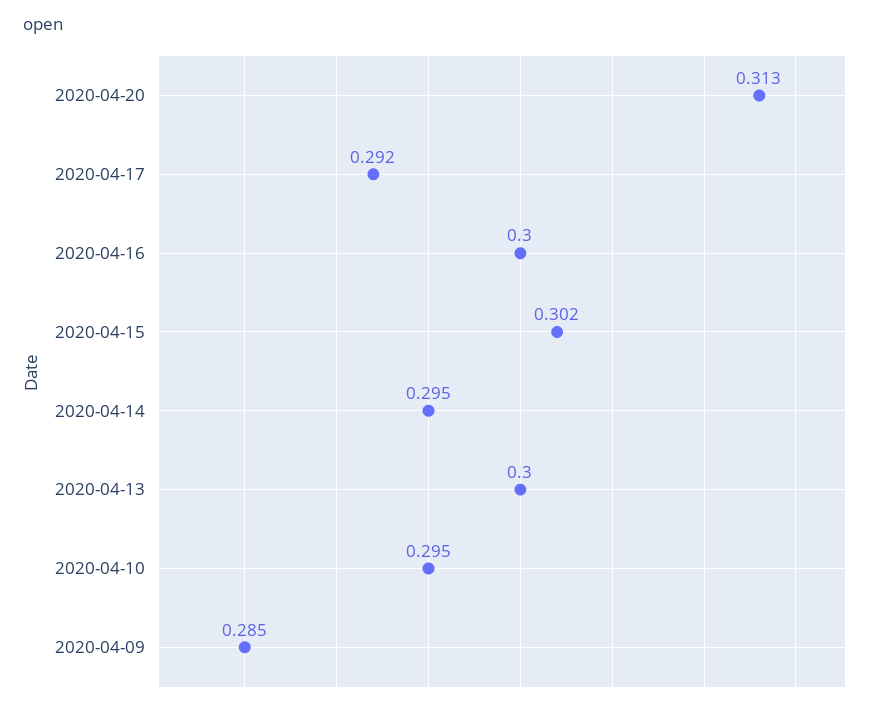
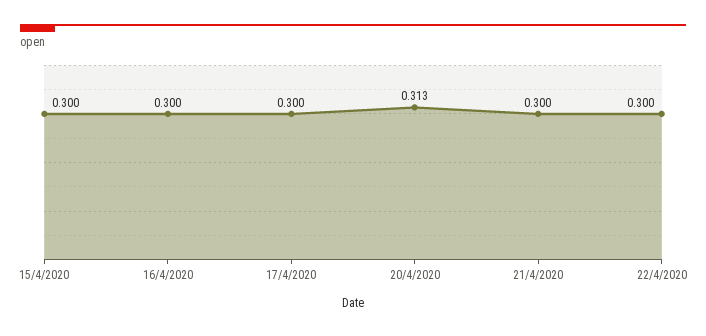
2020-04-17: 0.292 -> 0.3
2020-04-15: 0.302 -> 0.3
2020-04-14: 0.295 -> none
2020-04-13: 0.3 -> none
2020-04-10: 0.295 -> none
2020-04-09: 0.285 -> none
21/4/2020: none -> 0.3
22/4/2020: none -> 0.3

